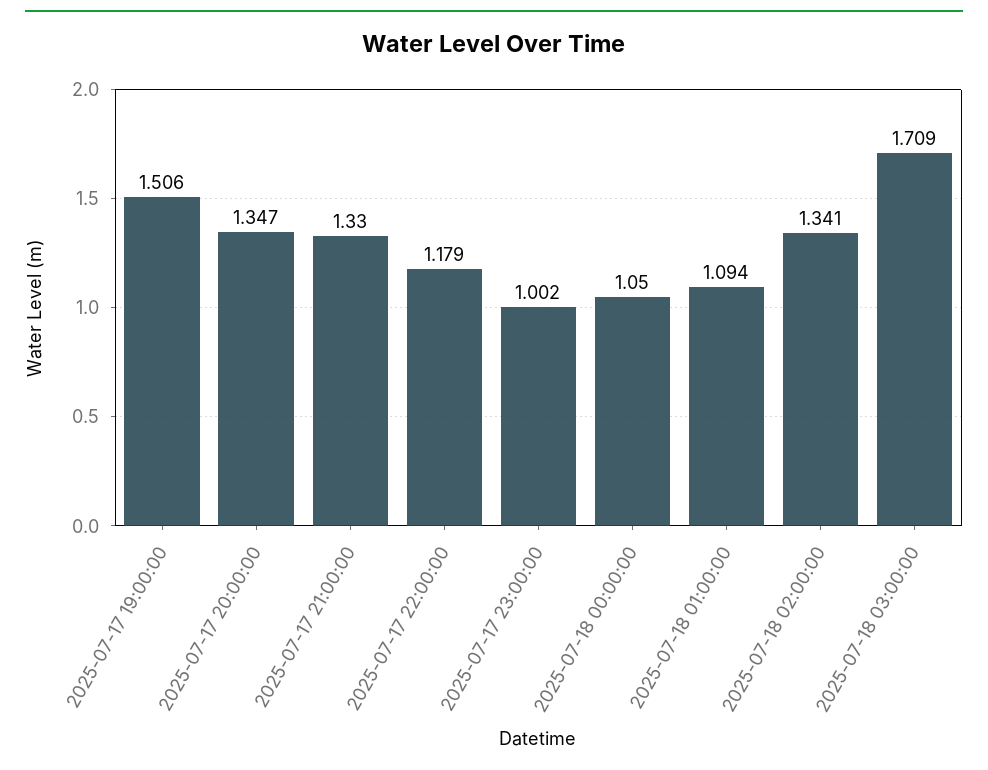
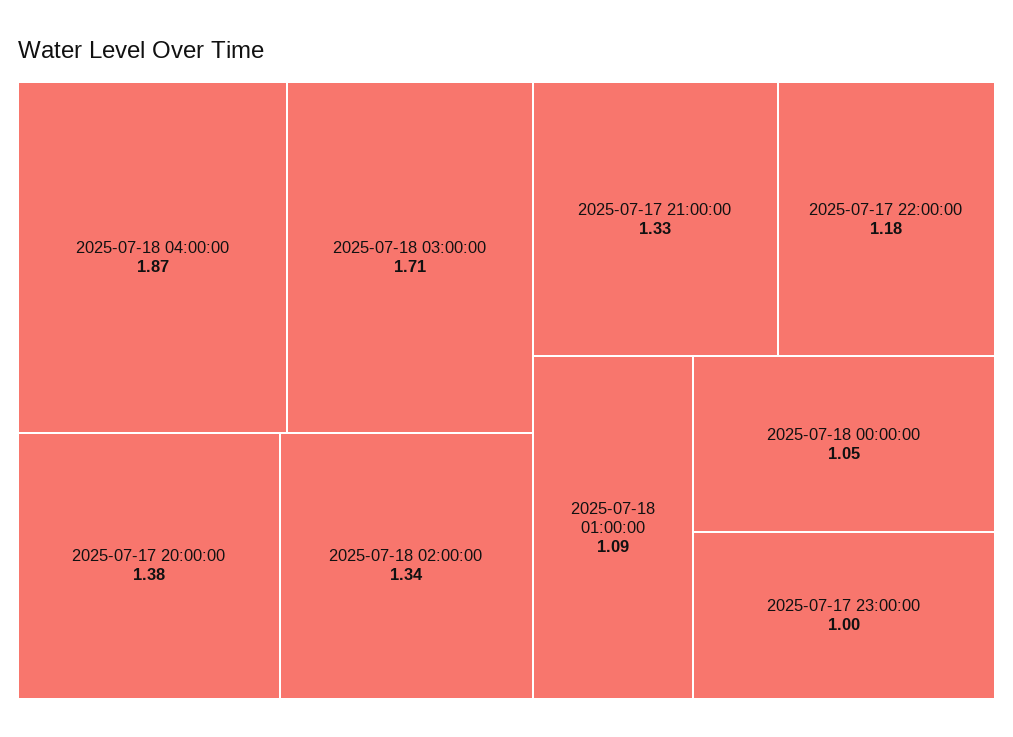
2025-07-17 19:00:00: 1.506 -> none
2025-07-17 20:00:00: 1.347 -> 1.38
2025-07-18 04:00:00: none -> 1.87

